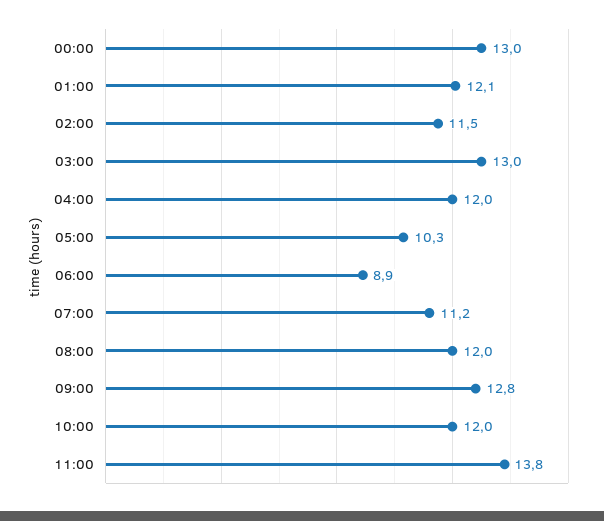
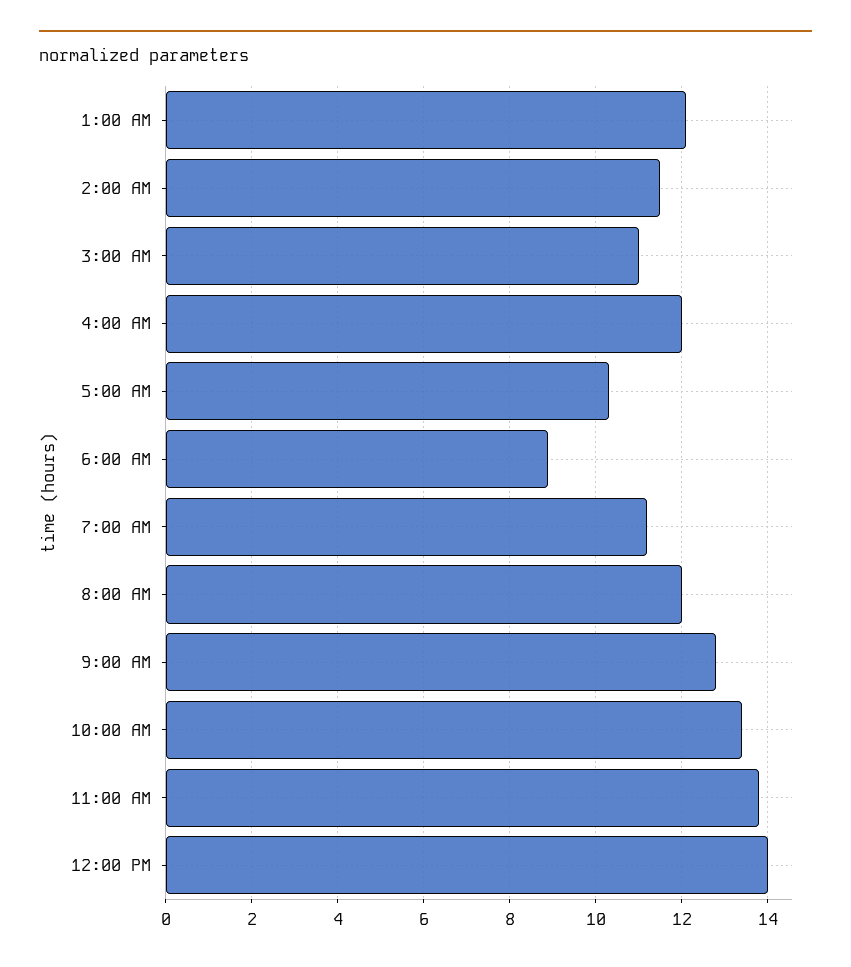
00:00: 13 -> none
03:00: 13 -> 11
10:00: 12 -> 13.5
12:00 PM: none -> 14

